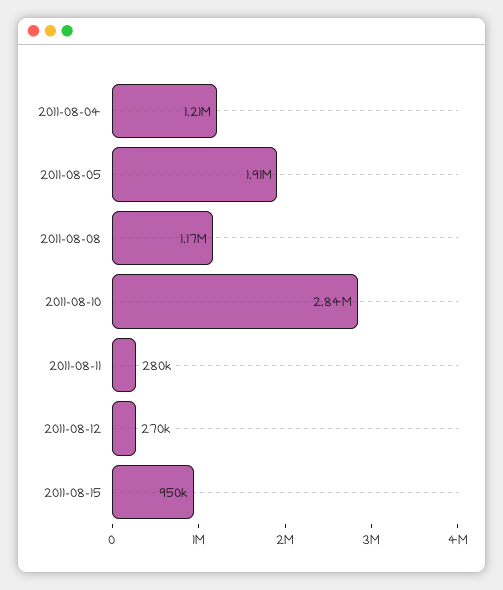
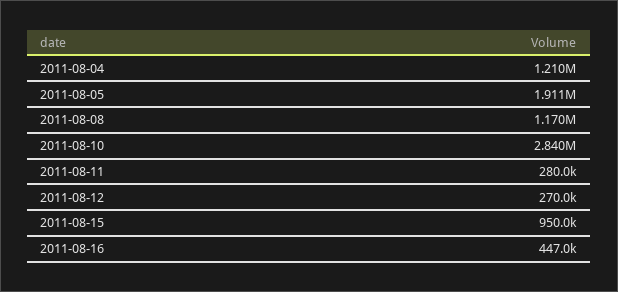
2011-08-16: none -> 447000

